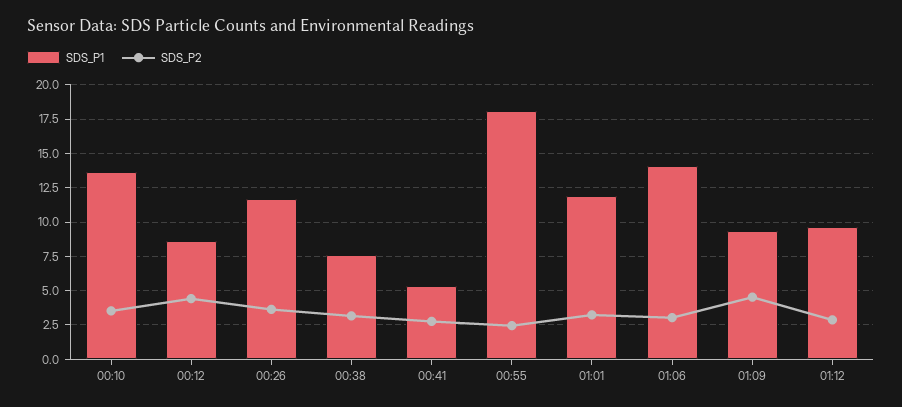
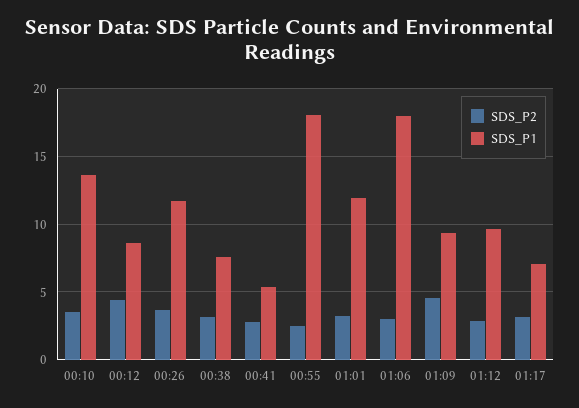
SDS_P1, 01:06: 14 -> 18
SDS_P2, 01:17: none -> 3
SDS_P1, 01:17: none -> 7

